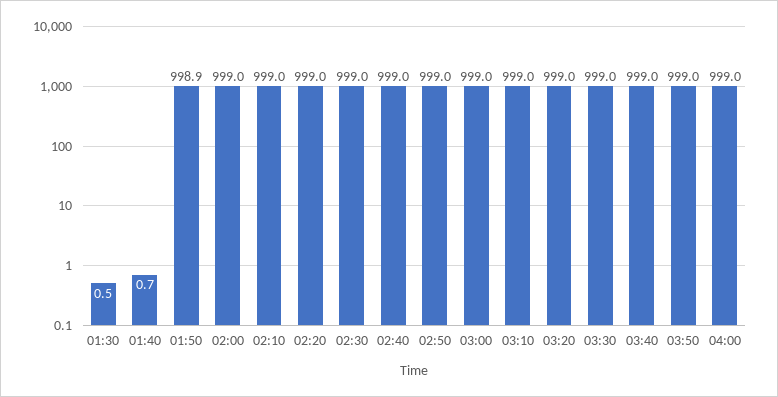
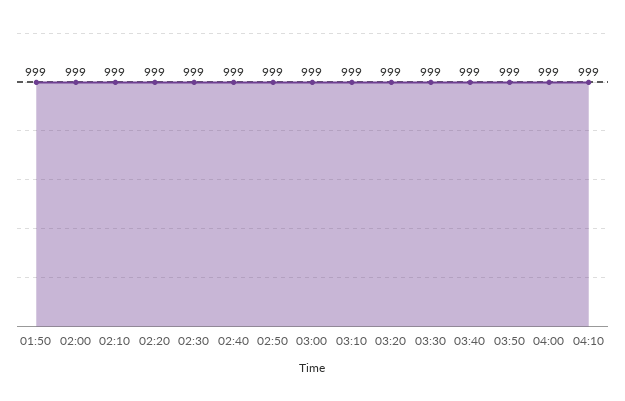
01:30: 0.5 -> none
01:40: 0.7 -> none
01:50: 998.9 -> 999
04:10: none -> 999

